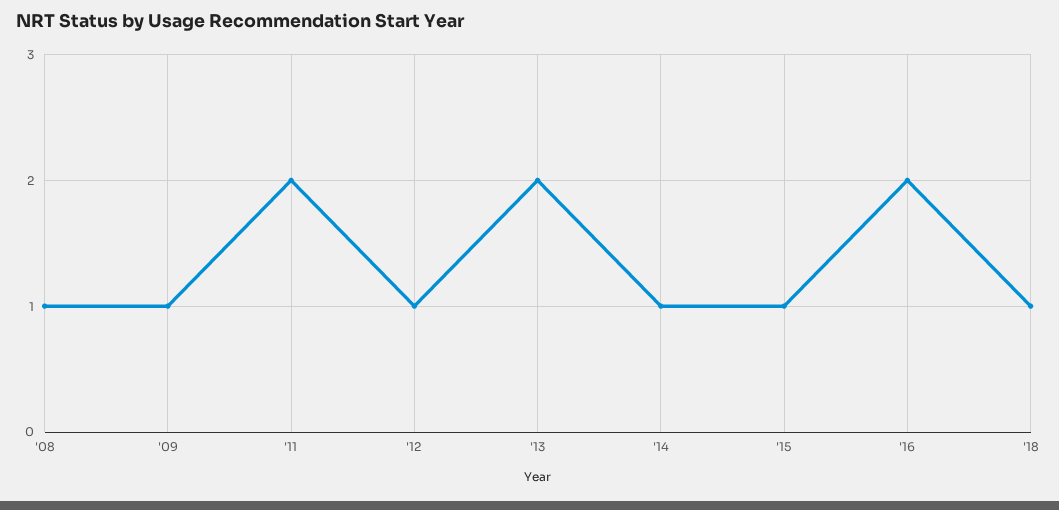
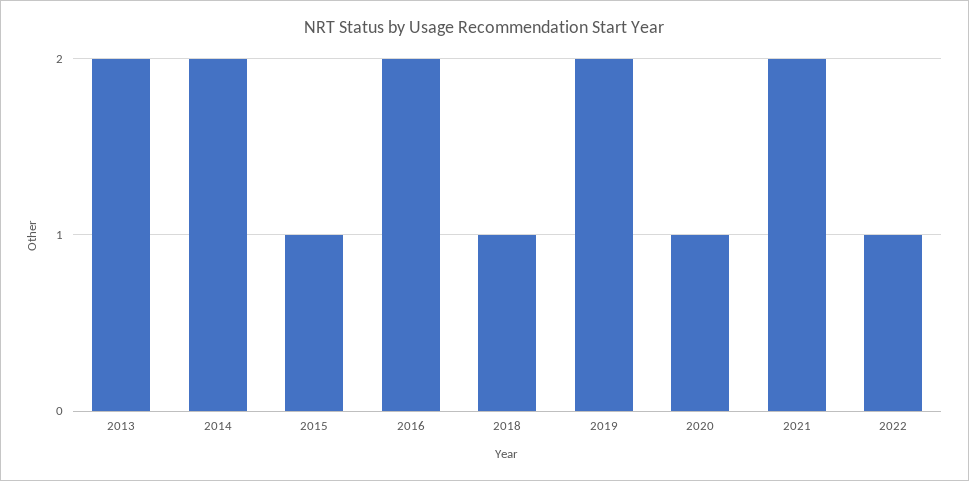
'08: 1 -> none
'09: 1 -> none
'11: 2 -> none
'12: 1 -> none
'14: 1 -> 2
2019: none -> 2
2020: none -> 1
2021: none -> 2
2022: none -> 1

